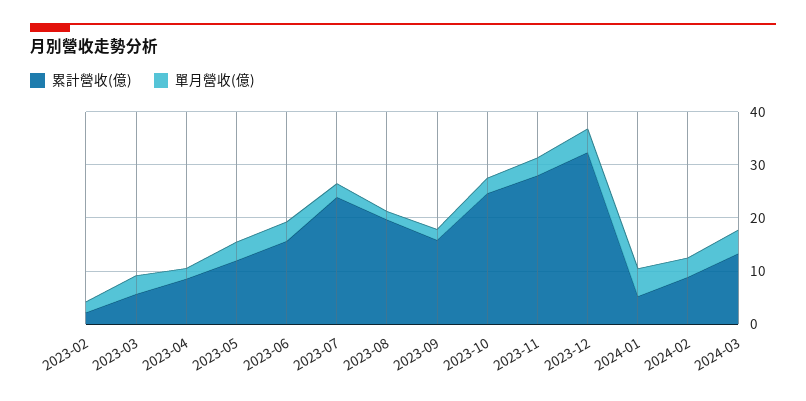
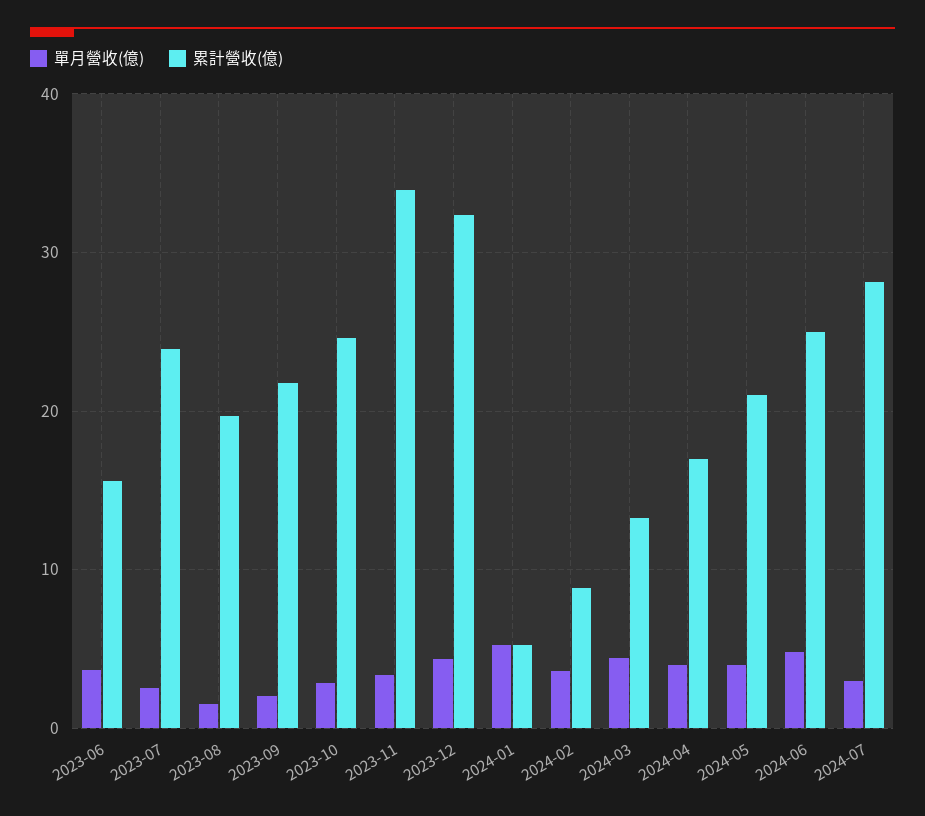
累計營收(億), 2023-02: 2 -> none
單月營收(億), 2023-02: 2 -> none
累計營收(億), 2023-03: 6 -> none
單月營收(億), 2023-03: 4 -> none
累計營收(億), 2023-04: 8 -> none
單月營收(億), 2023-04: 2 -> none
累計營收(億), 2023-05: 12 -> none
單月營收(億), 2023-05: 4 -> none
累計營收(億), 2023-09: 16 -> 22
累計營收(億), 2023-11: 28 -> 34
單月營收(億), 2024-04: none -> 4
累計營收(億), 2024-04: none -> 17
單月營收(億), 2024-05: none -> 4
累計營收(億), 2024-05: none -> 21
單月營收(億), 2024-06: none -> 5
累計營收(億), 2024-06: none -> 25
單月營收(億), 2024-07: none -> 3
累計營收(億), 2024-07: none -> 28

